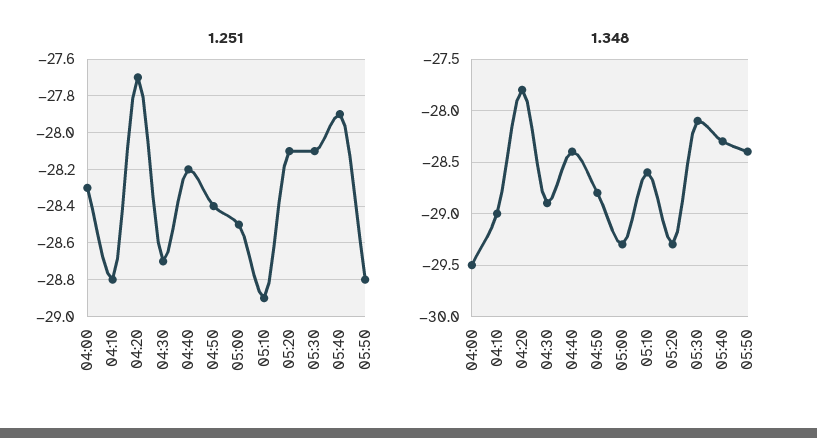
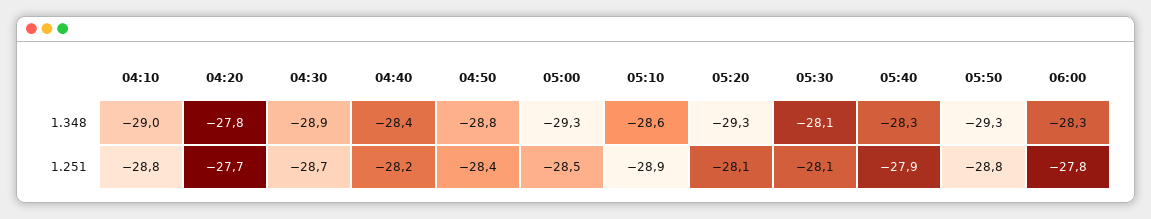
1.251, 04:00: -28.3 -> none
1.348, 04:00: -29.5 -> none
1.348, 05:50: -28.4 -> -29.3
1.348, 06:00: none -> -28.3
1.251, 06:00: none -> -27.8

